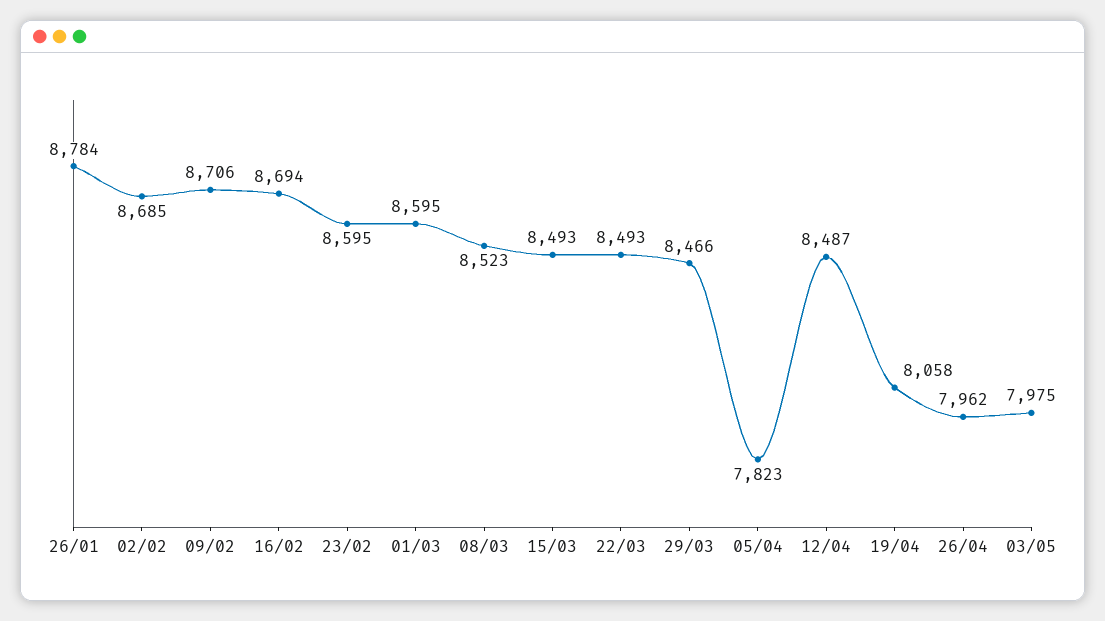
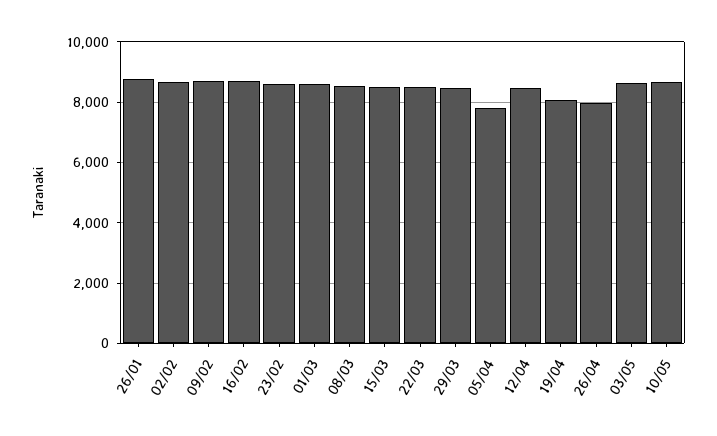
03/05: 7975 -> 8600
10/05: none -> 8600

